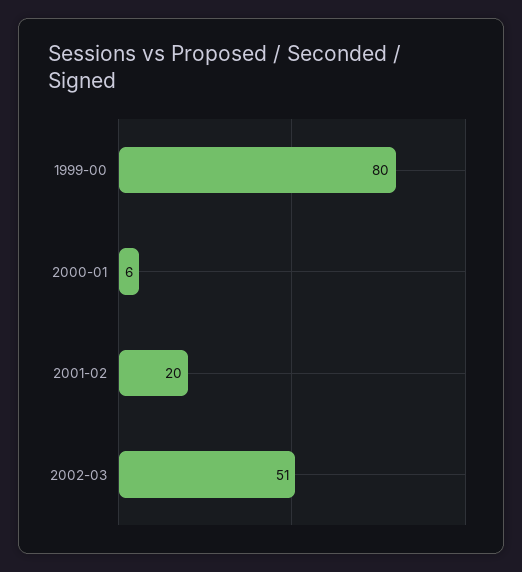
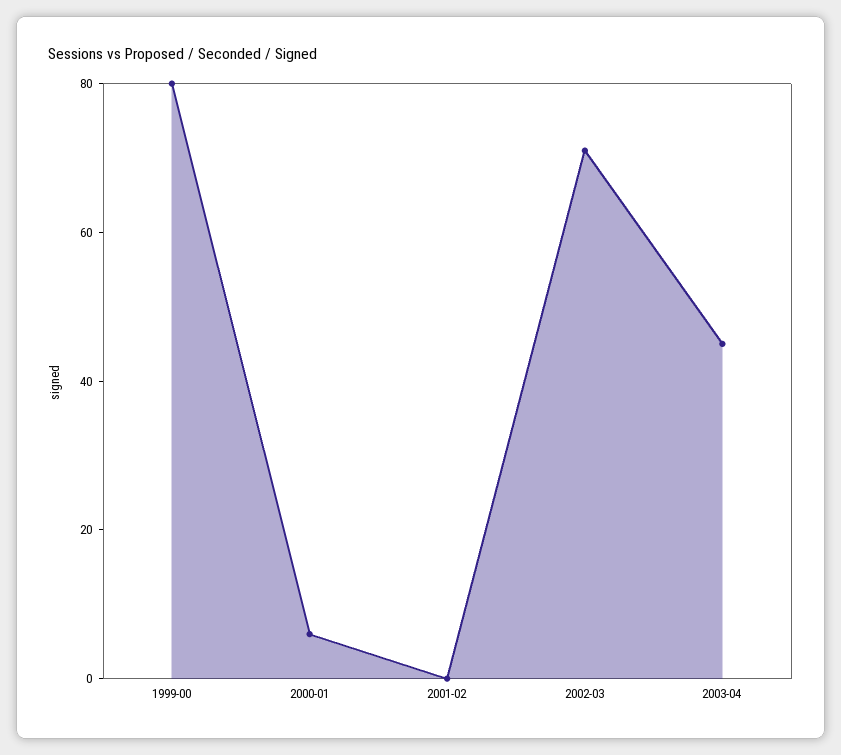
2001-02: 20 -> 0
2002-03: 51 -> 70
2003-04: none -> 45

